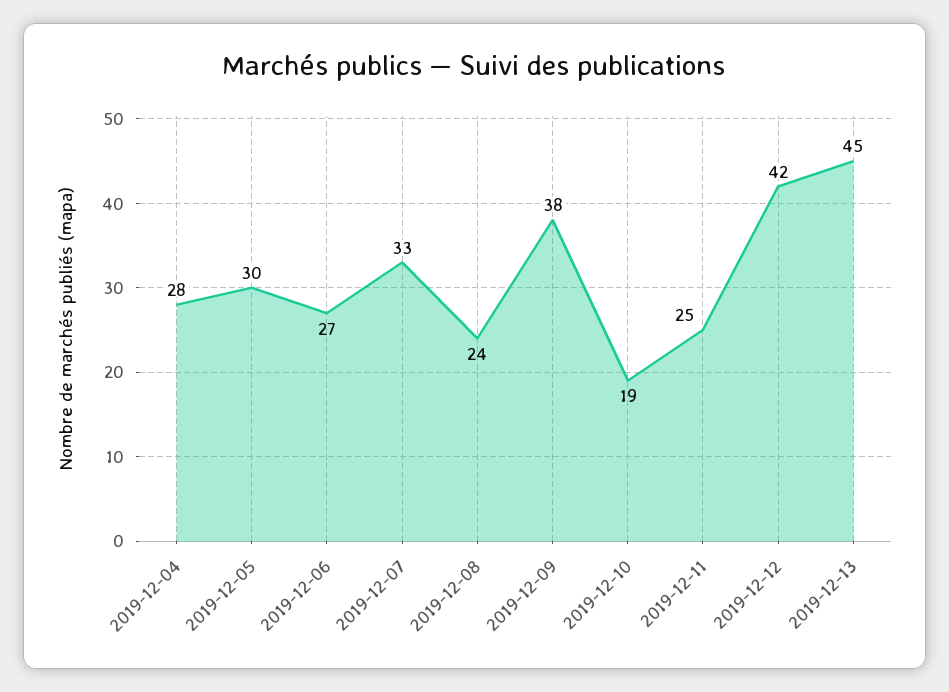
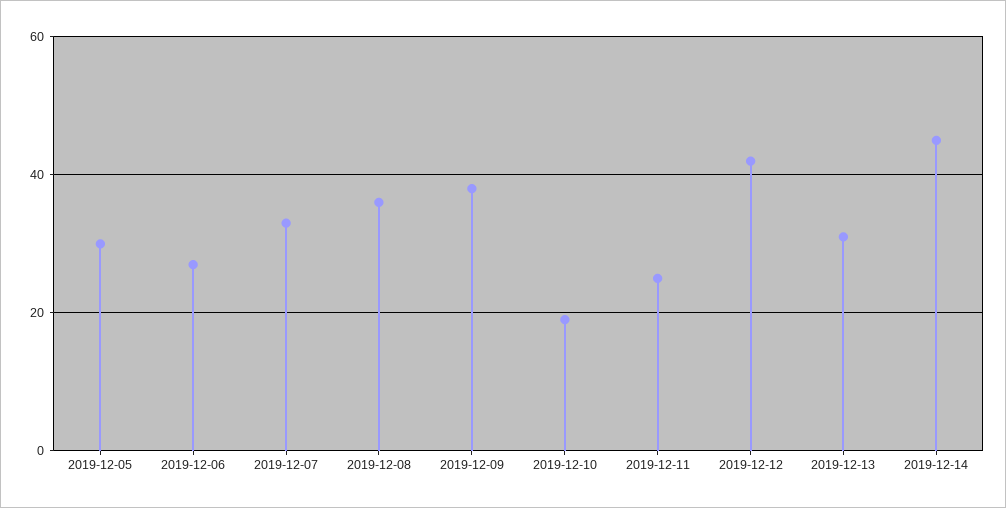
2019-12-04: 28 -> none
2019-12-08: 24 -> 35
2019-12-13: 45 -> 30
2019-12-14: none -> 45

